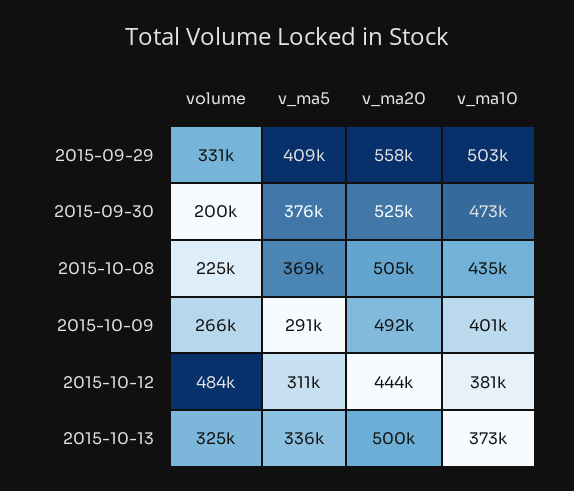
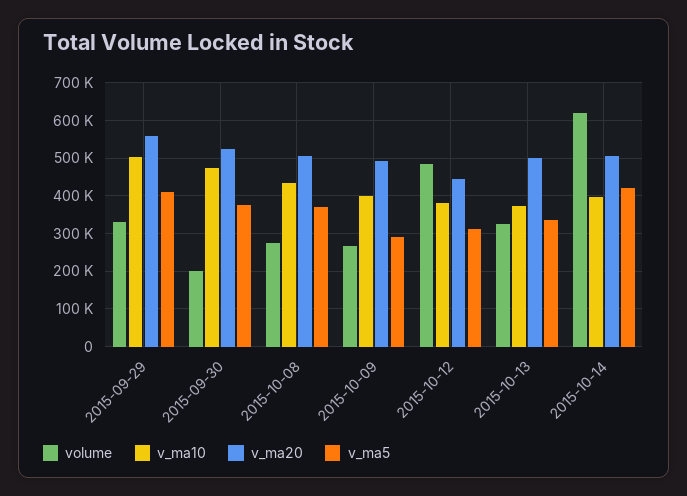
volume, 2015-10-08: 225000 -> 280000
volume, 2015-10-14: none -> 620000
v_ma10, 2015-10-14: none -> 400000
v_ma20, 2015-10-14: none -> 500000
v_ma5, 2015-10-14: none -> 420000

